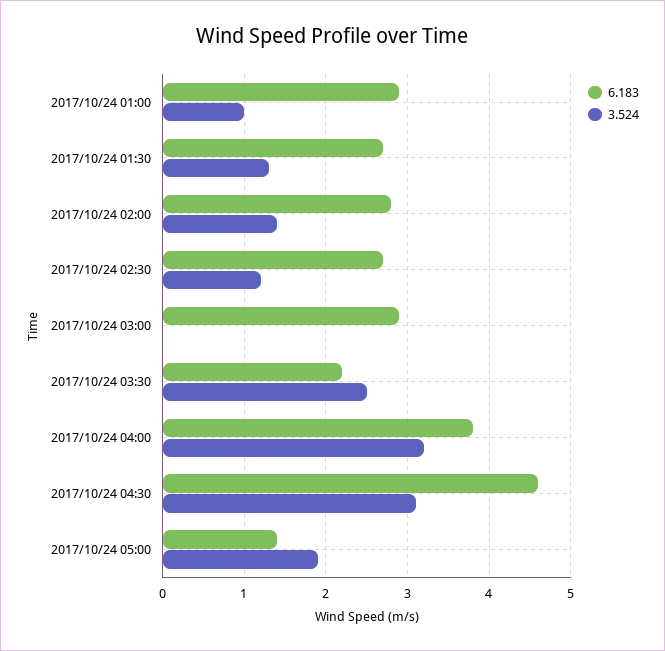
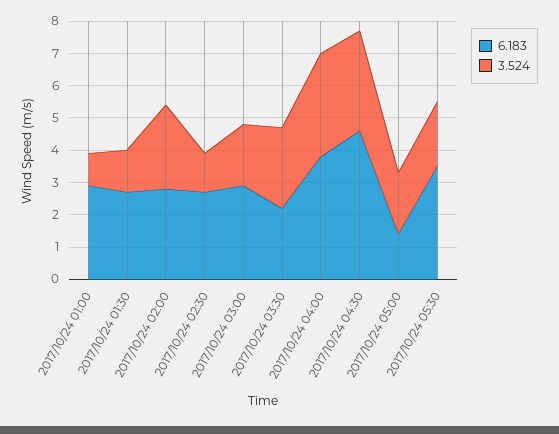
3.524, 2017/10/24 02:00: 1.4 -> 2.5
3.524, 2017/10/24 03:00: 0 -> 2
6.183, 2017/10/24 05:30: none -> 3.5
3.524, 2017/10/24 05:30: none -> 2

